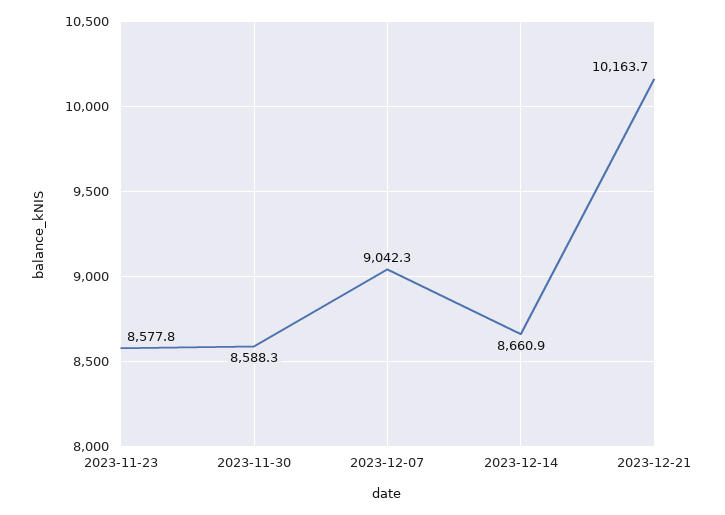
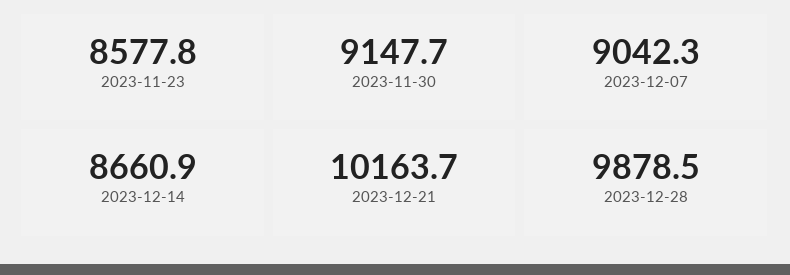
2023-11-30: 8588.3 -> 9147.7
2023-12-28: none -> 9878.5

